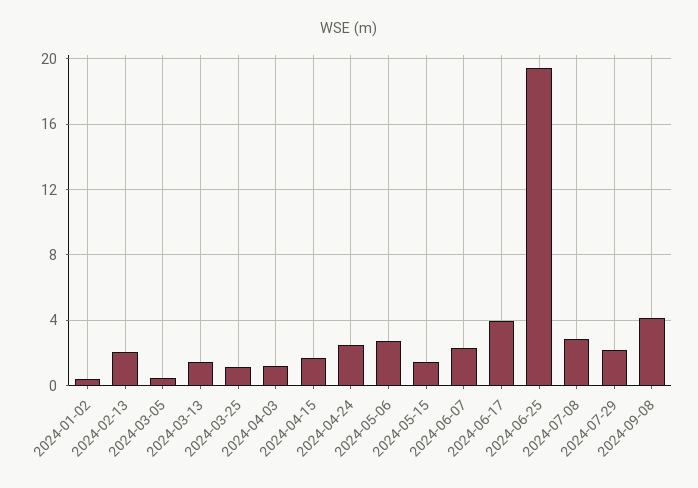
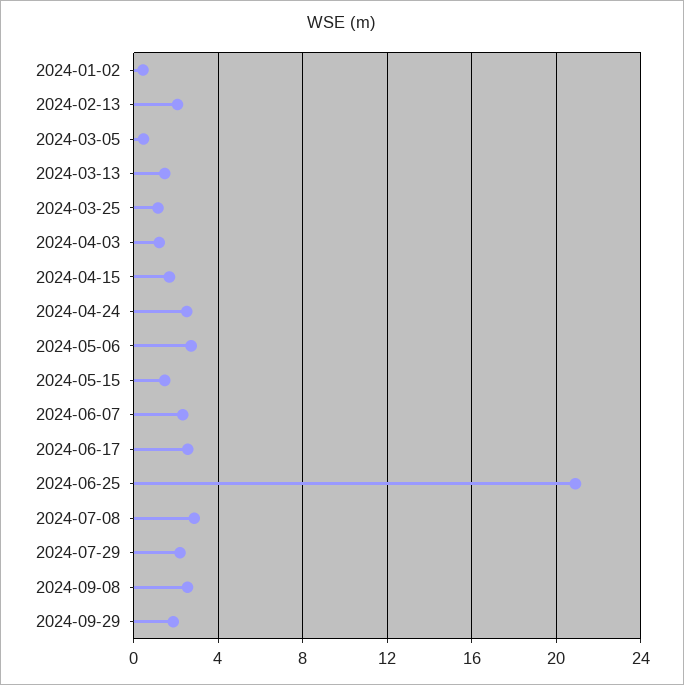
2024-06-17: 4 -> 2.5
2024-06-25: 19.5 -> 21
2024-09-08: 4 -> 2.5
2024-09-29: none -> 2

